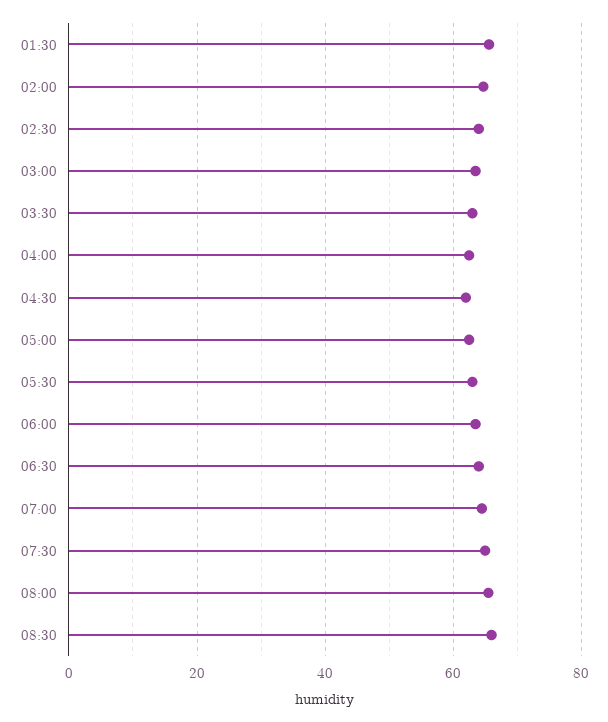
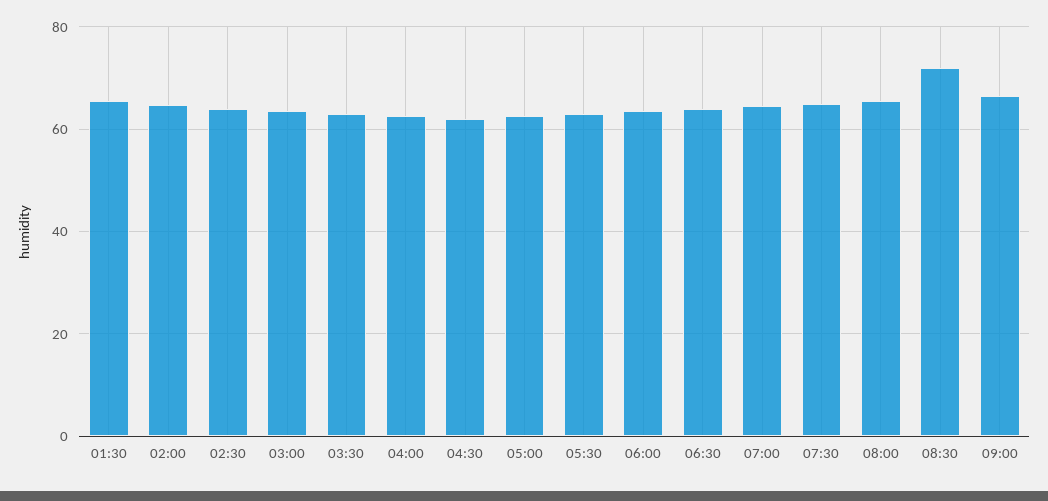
08:30: 66 -> 72
09:00: none -> 66

